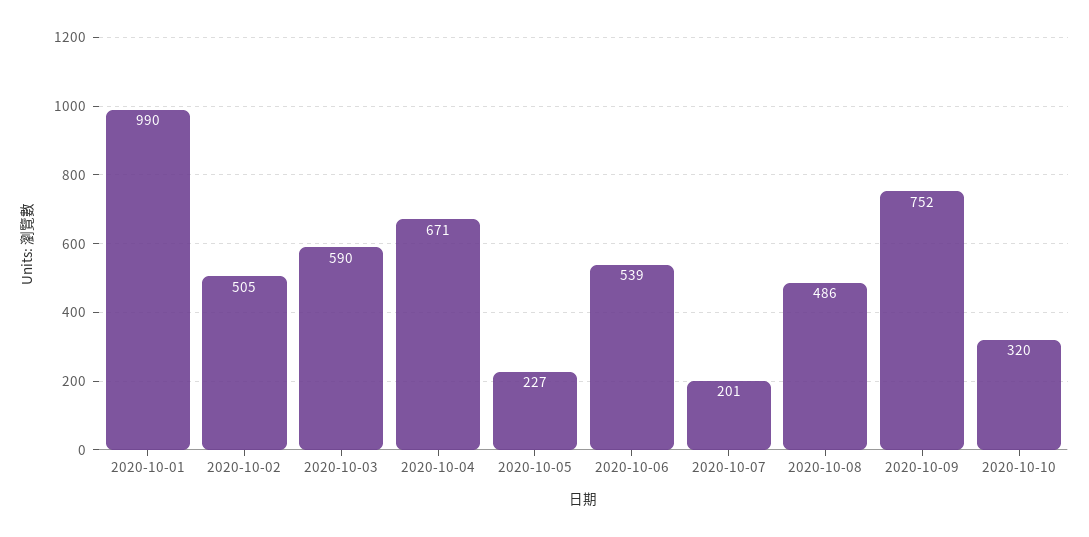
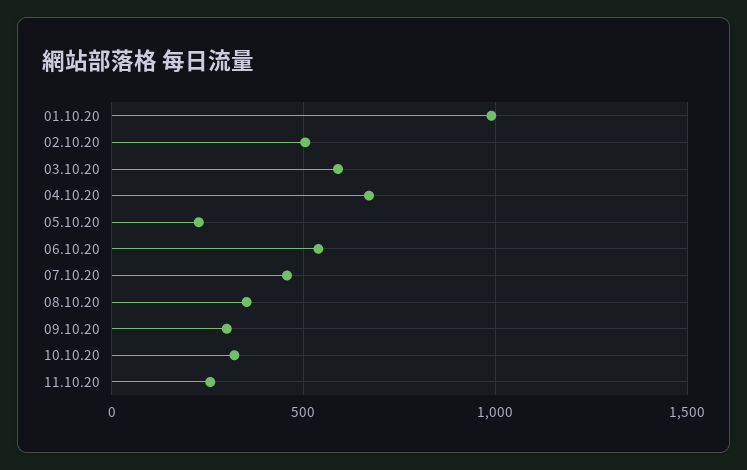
2020-10-07: 201 -> 450
2020-10-08: 486 -> 350
2020-10-09: 752 -> 300
11.10.20: none -> 250

